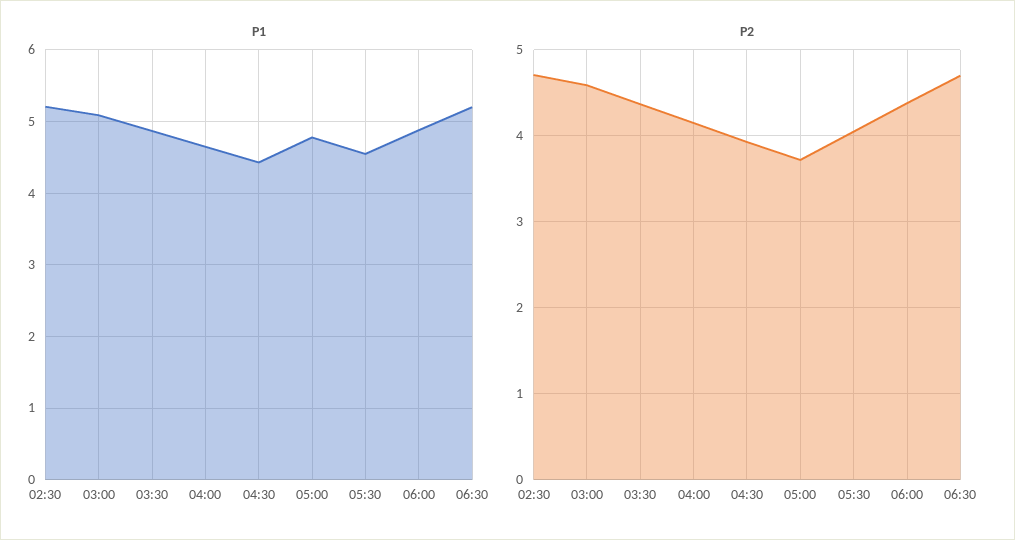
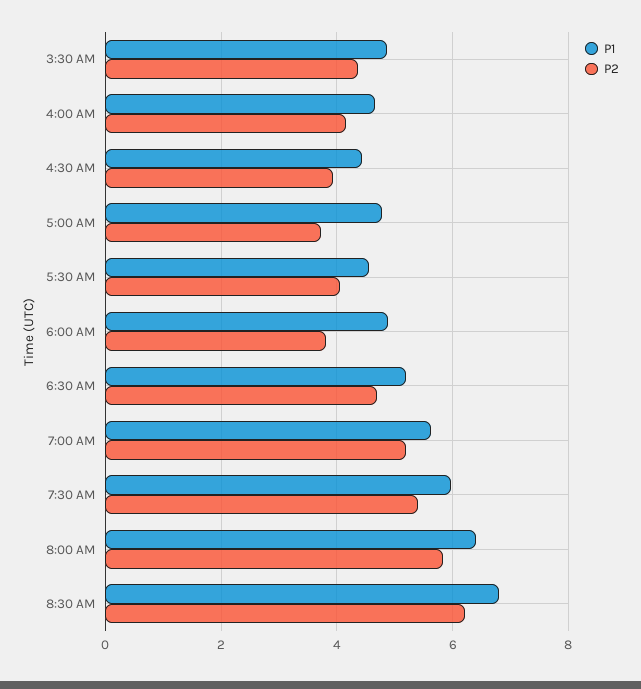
P1, 02:30: 5.2 -> none
P1, 03:00: 5.1 -> none
P2, 02:30: 4.7 -> none
P2, 03:00: 4.6 -> none
P2, 06:00: 4.4 -> 3.8
P1, 7:00 AM: none -> 5.6
P2, 7:00 AM: none -> 5.2
P1, 7:30 AM: none -> 6
P2, 7:30 AM: none -> 5.4
P1, 8:00 AM: none -> 6.4
P2, 8:00 AM: none -> 5.8
P1, 8:30 AM: none -> 6.8
P2, 8:30 AM: none -> 6.2

